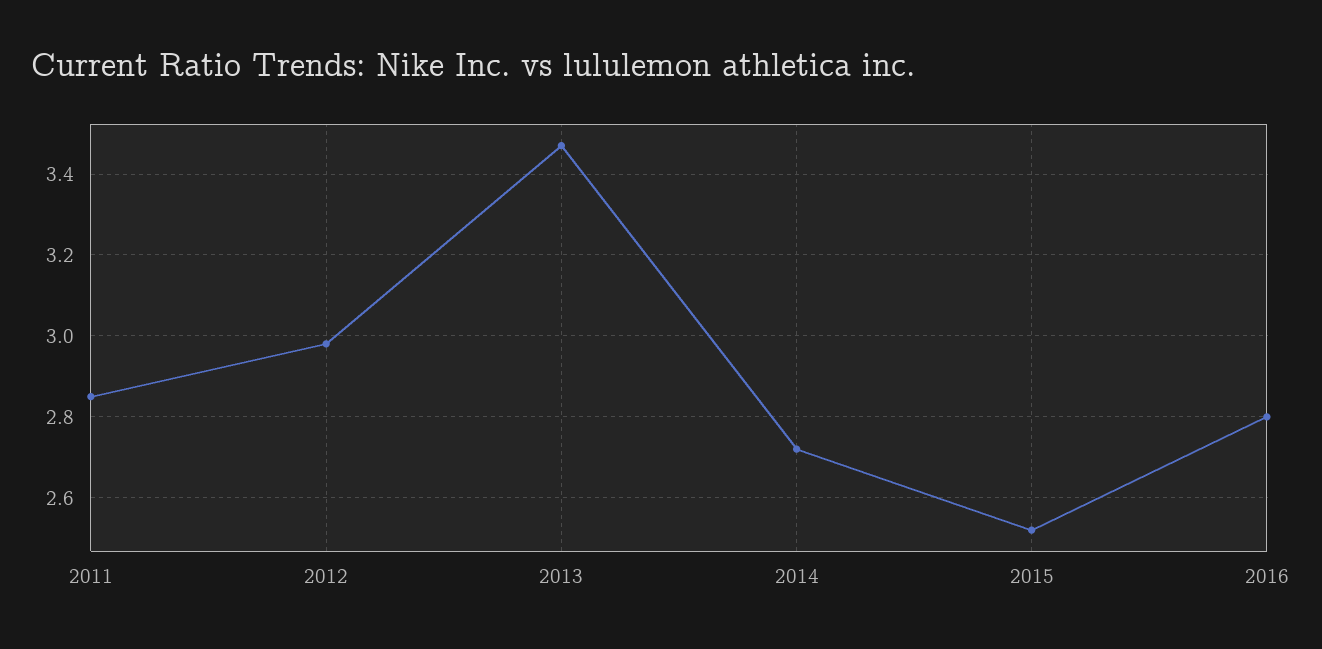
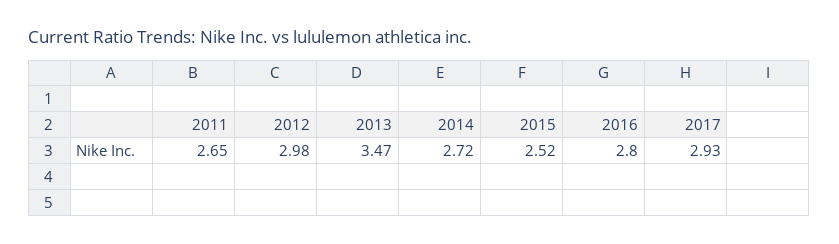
2011: 2.85 -> 2.65
2017: none -> 2.93

